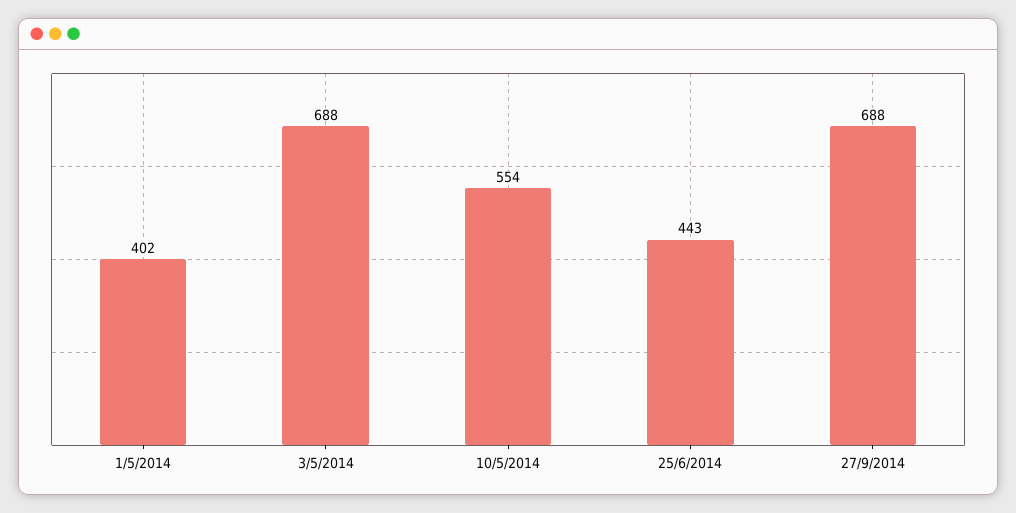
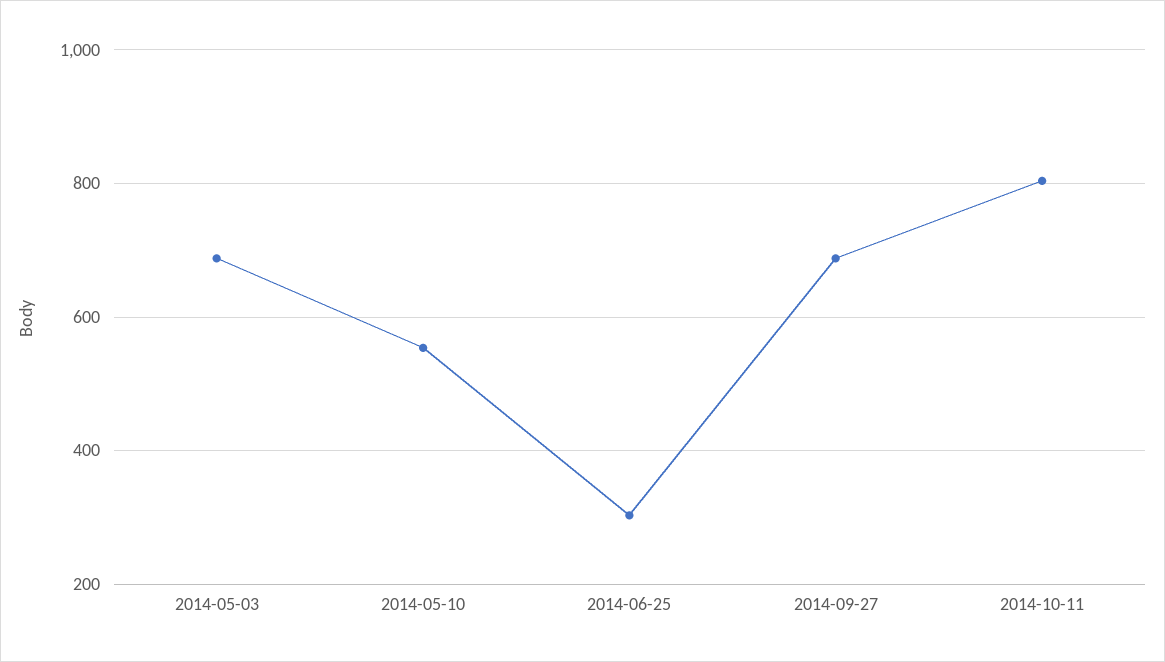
1/5/2014: 402 -> none
25/6/2014: 443 -> 300
2014-10-11: none -> 800

